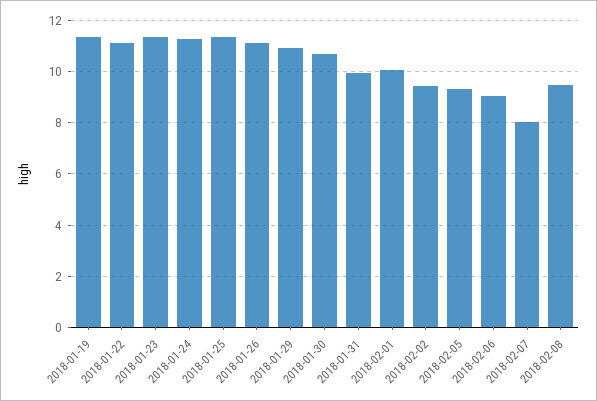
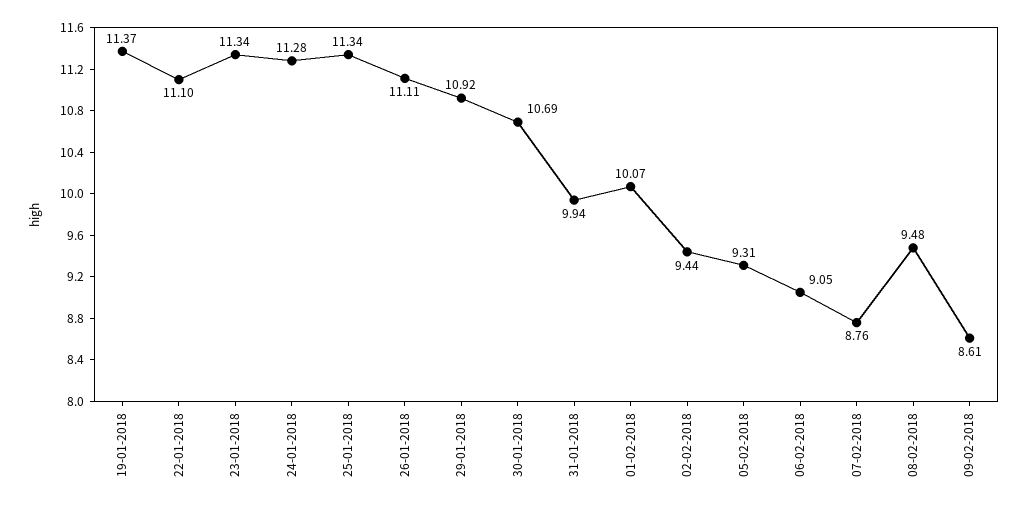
2018-02-07: 8 -> 8.76
09-02-2018: none -> 8.61

